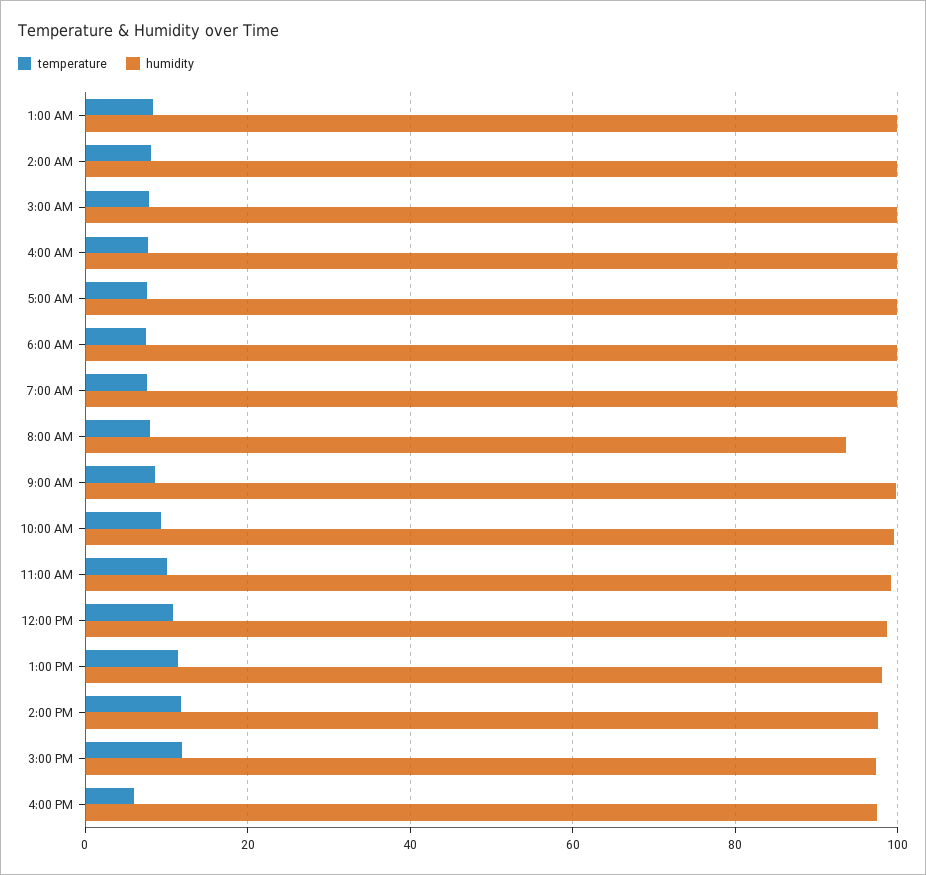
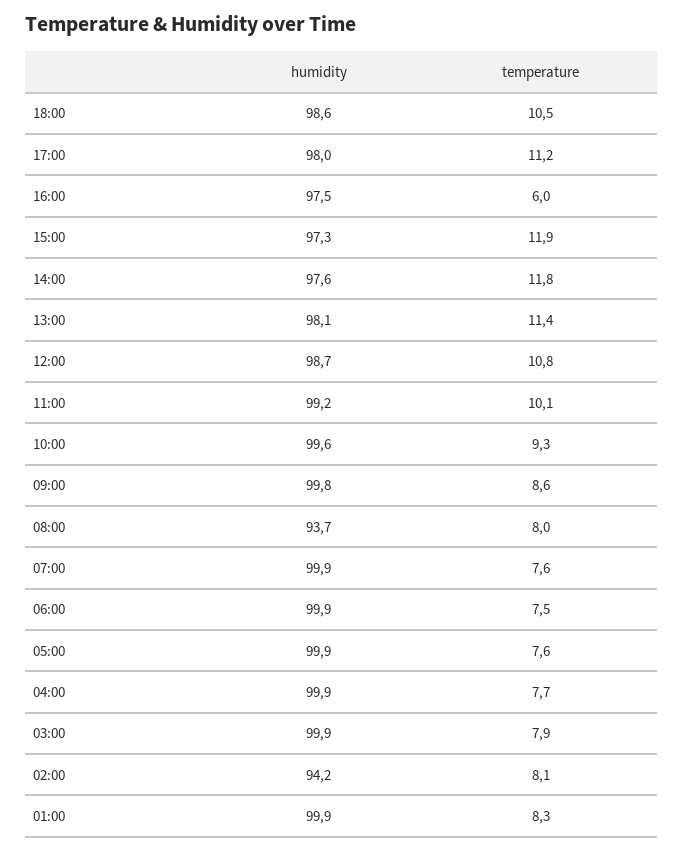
humidity, 2:00 AM: 100 -> 94.2
humidity, 18:00: none -> 98.6
temperature, 18:00: none -> 10.5
humidity, 17:00: none -> 98
temperature, 17:00: none -> 11.2

